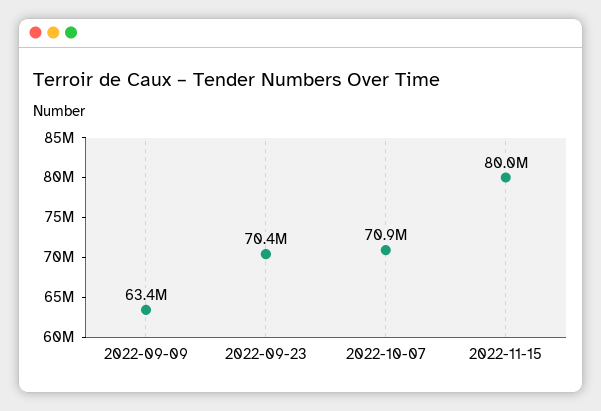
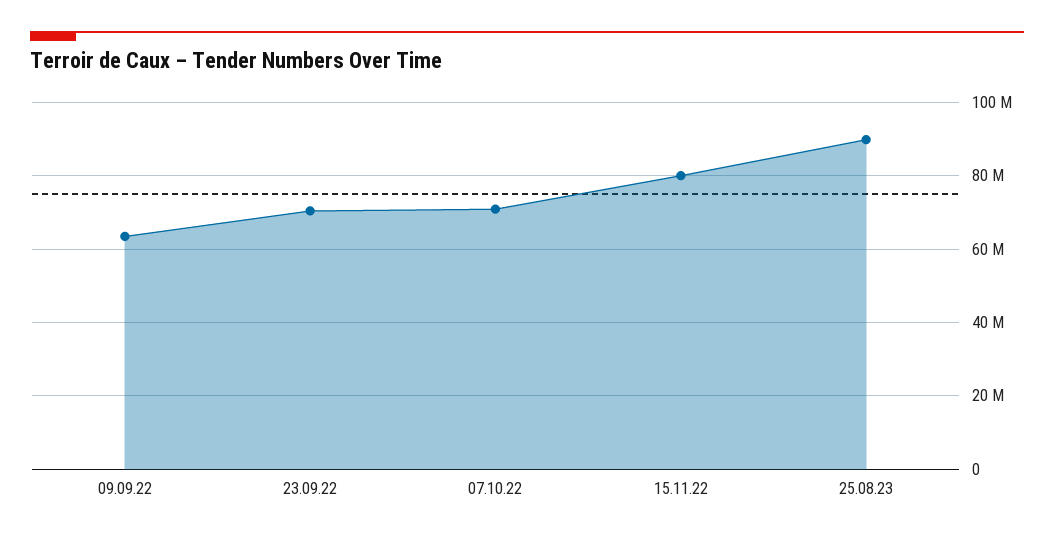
25.08.23: none -> 90000000

